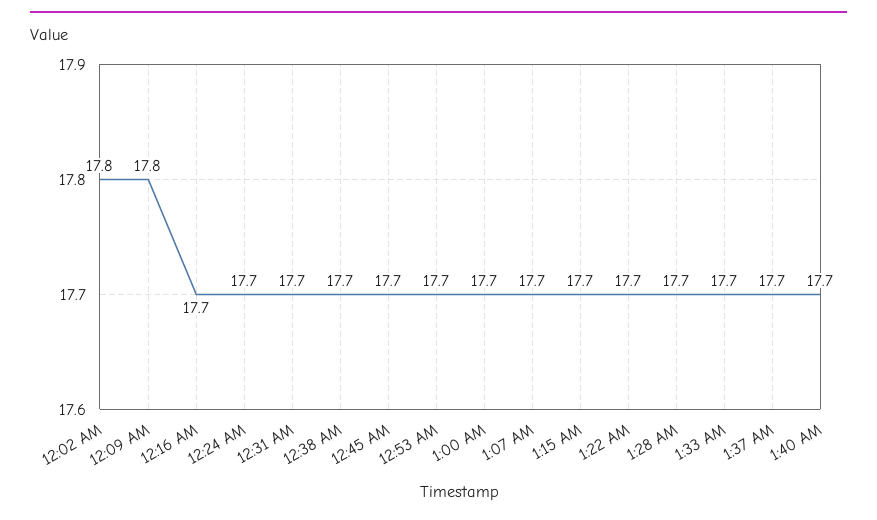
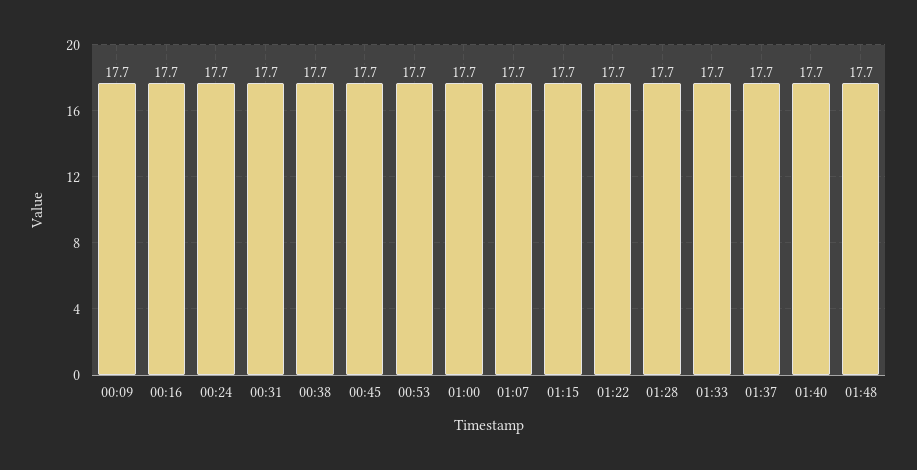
12:02 AM: 17.8 -> none
12:09 AM: 17.8 -> 17.7
01:48: none -> 17.7

